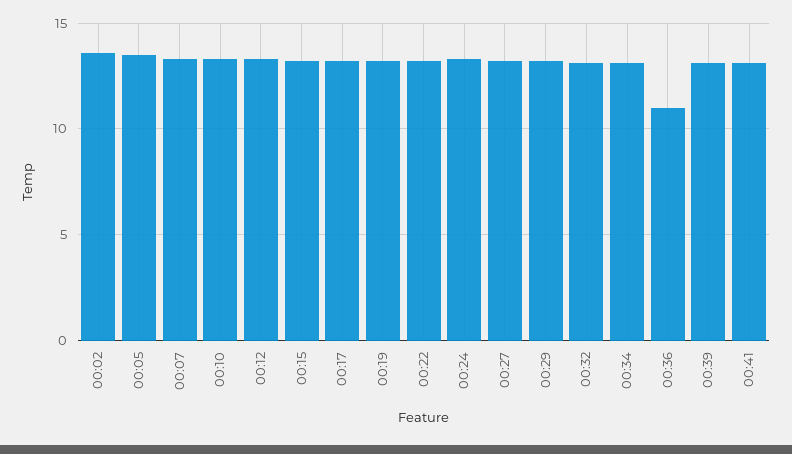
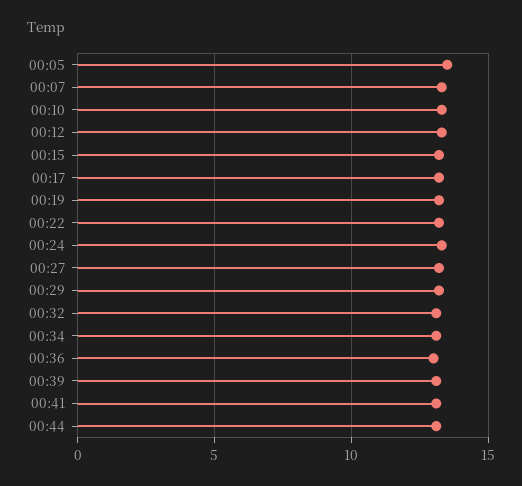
00:02: 13.5 -> none
00:36: 11 -> 13
00:44: none -> 13

